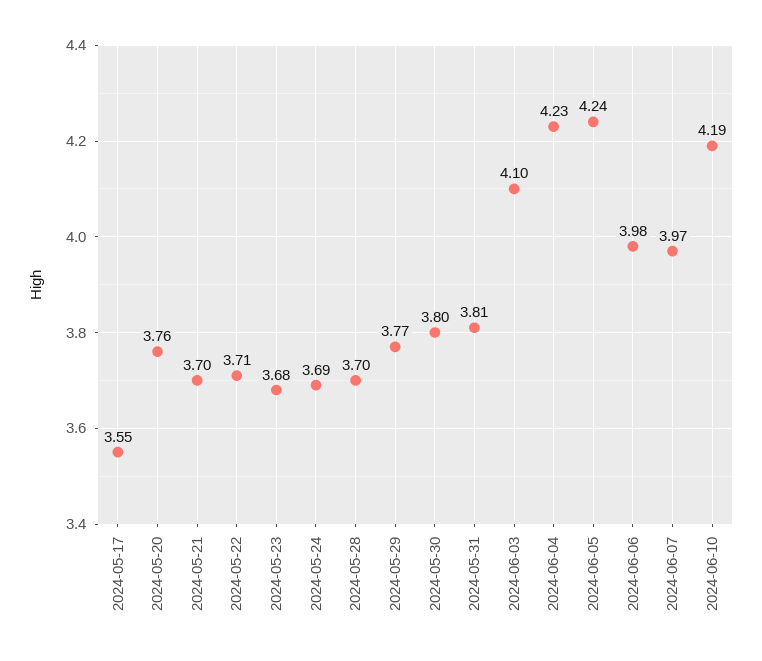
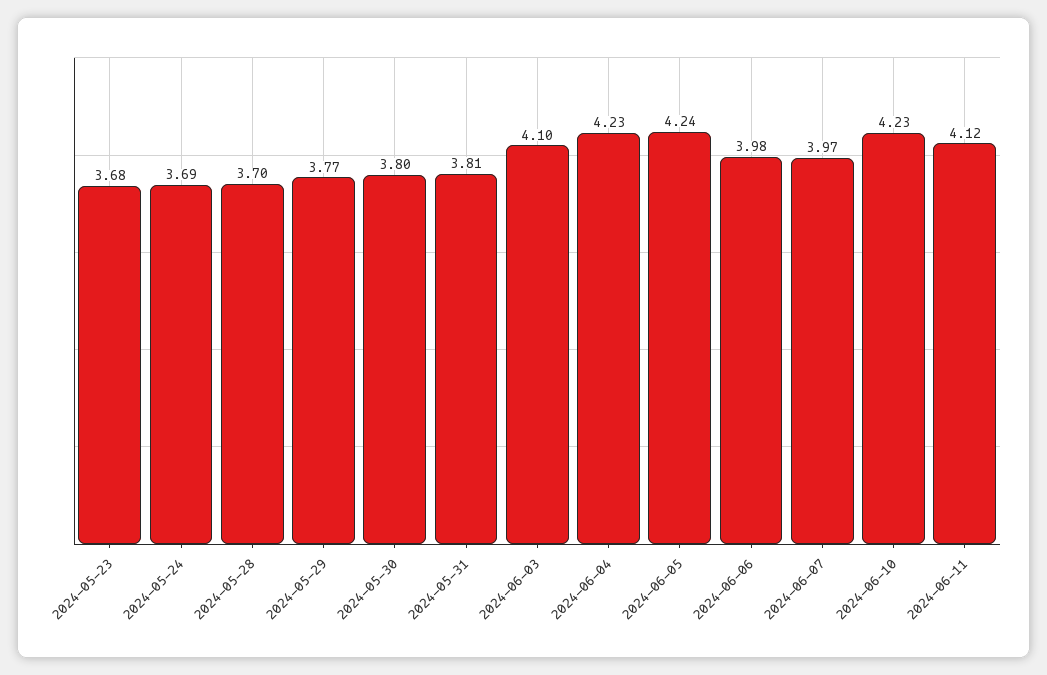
2024-05-17: 3.55 -> none
2024-05-20: 3.76 -> none
2024-05-21: 3.7 -> none
2024-05-22: 3.71 -> none
2024-06-10: 4.19 -> 4.23
2024-06-11: none -> 4.12

